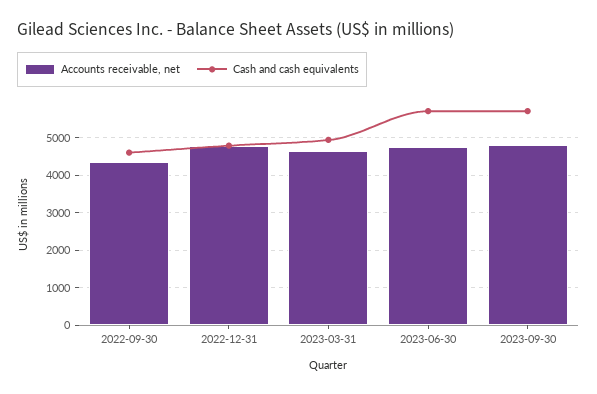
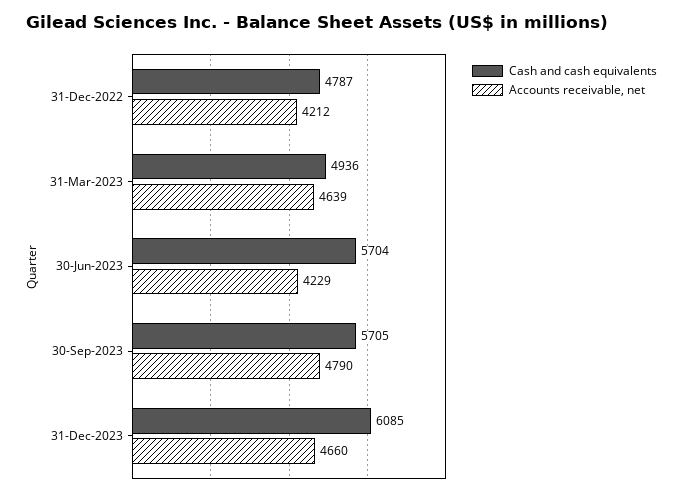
Accounts receivable, net, 2022-09-30: 4400 -> none
Cash and cash equivalents, 2022-09-30: 4600 -> none
Accounts receivable, net, 2022-12-31: 4800 -> 4212
Accounts receivable, net, 2023-06-30: 4800 -> 4229
Cash and cash equivalents, 31-Dec-2023: none -> 6085
Accounts receivable, net, 31-Dec-2023: none -> 4660

